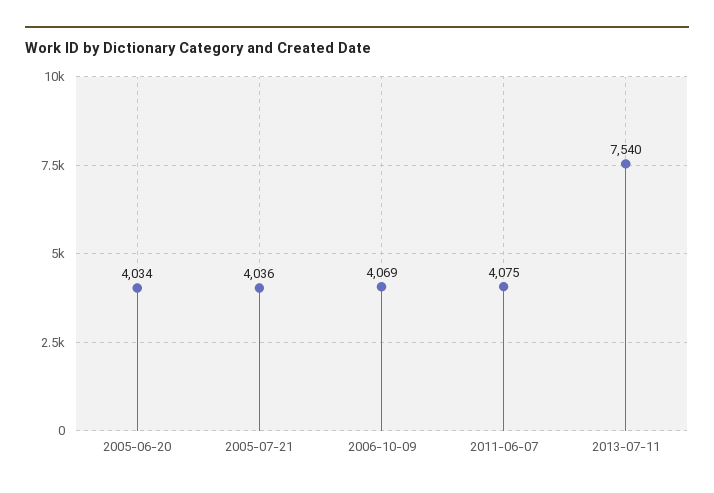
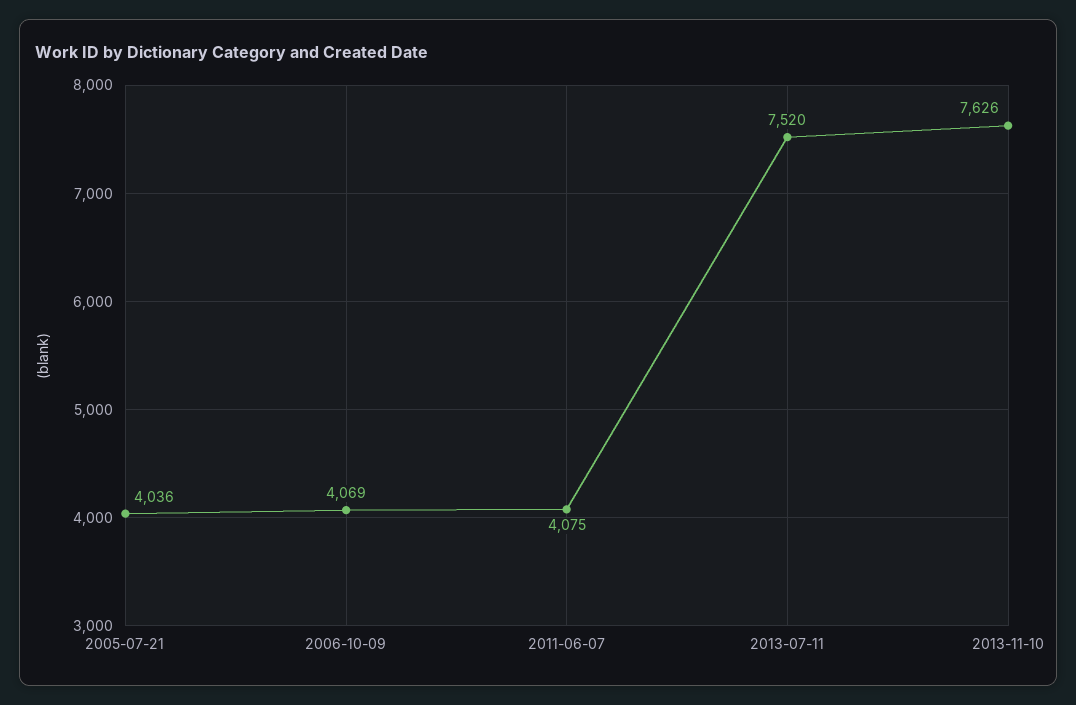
2005-06-20: 4034 -> none
2013-07-11: 7540 -> 7520
2013-11-10: none -> 7626

